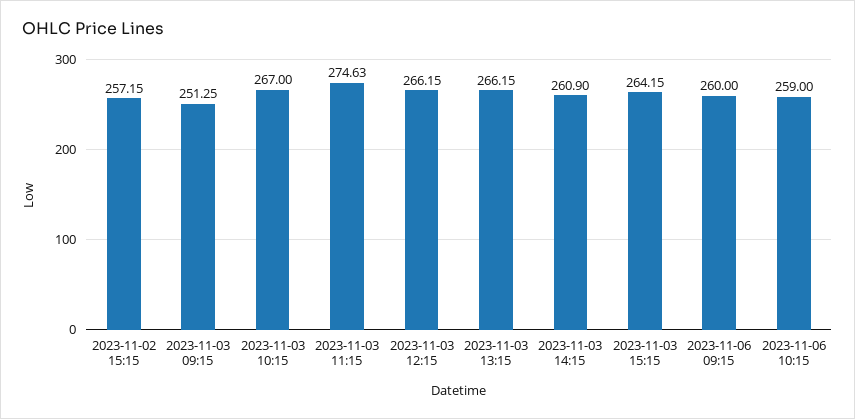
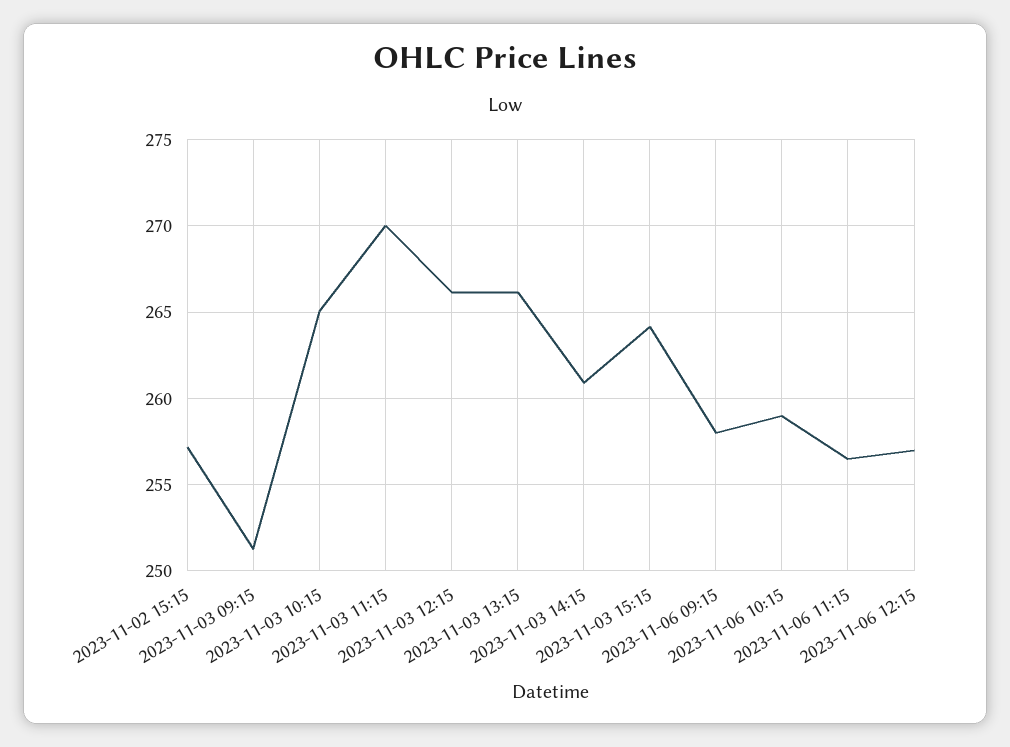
2023-11-03 10:15: 267 -> 265
2023-11-03 11:15: 274.63 -> 270
2023-11-06 09:15: 260 -> 258
2023-11-06 11:15: none -> 256.5
2023-11-06 12:15: none -> 257

